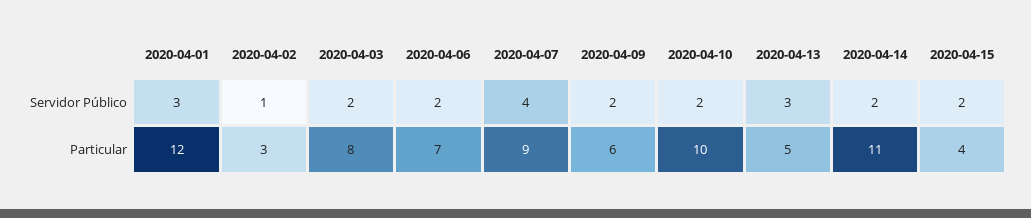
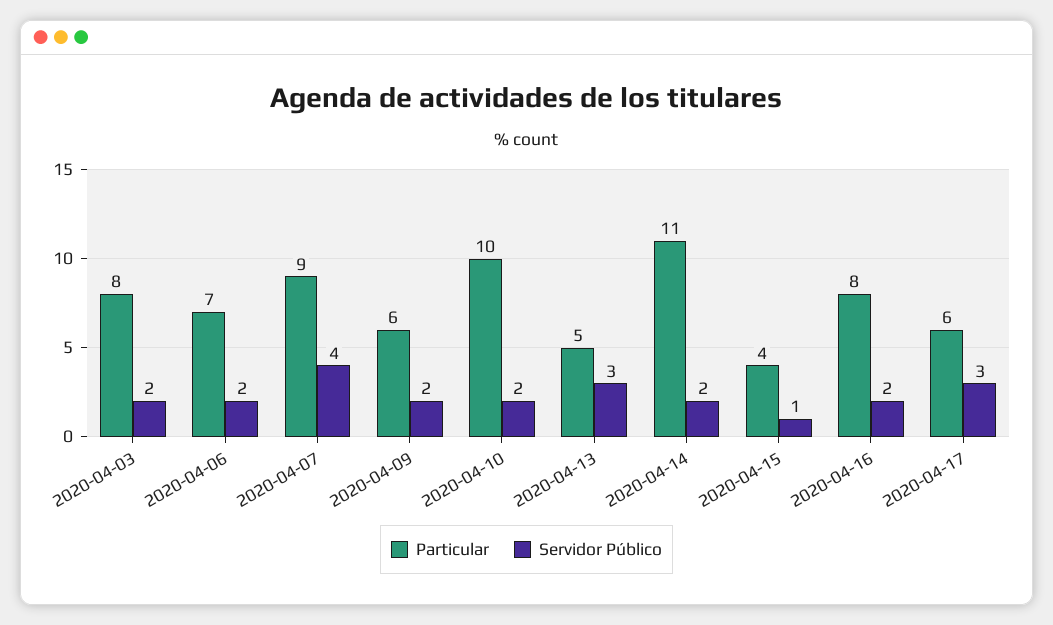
Servidor Público, 2020-04-01: 3 -> none
Servidor Público, 2020-04-02: 1 -> none
Servidor Público, 2020-04-15: 2 -> 1
Particular, 2020-04-01: 12 -> none
Particular, 2020-04-02: 3 -> none
Particular, 2020-04-16: none -> 8
Servidor Público, 2020-04-16: none -> 2
Particular, 2020-04-17: none -> 6
Servidor Público, 2020-04-17: none -> 3

